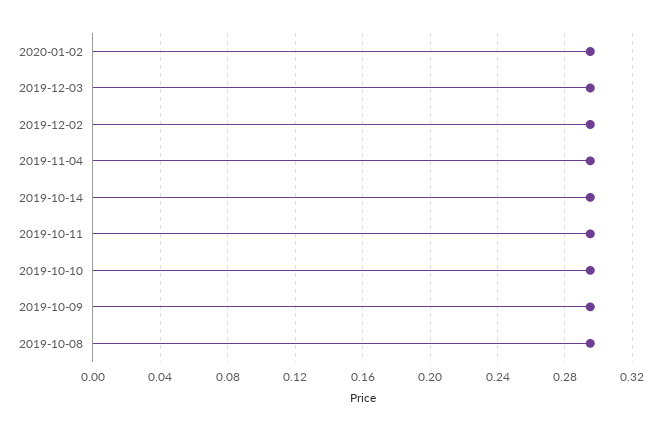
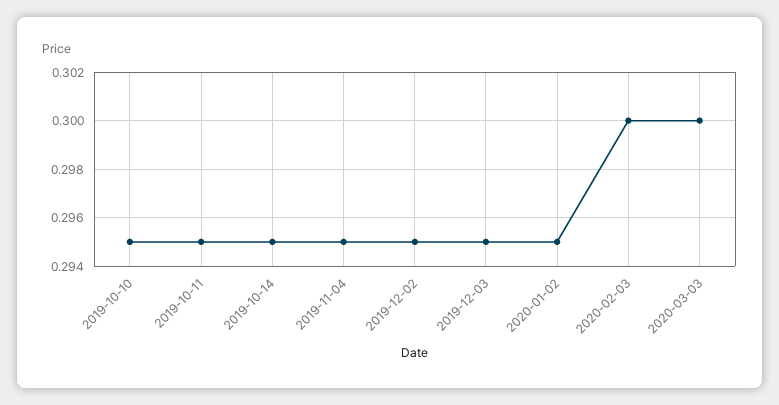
2019-10-09: 0.295 -> none
2019-10-08: 0.295 -> none
2020-02-03: none -> 0.3
2020-03-03: none -> 0.3

